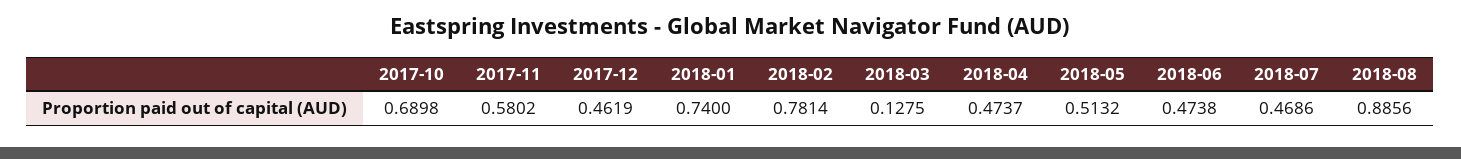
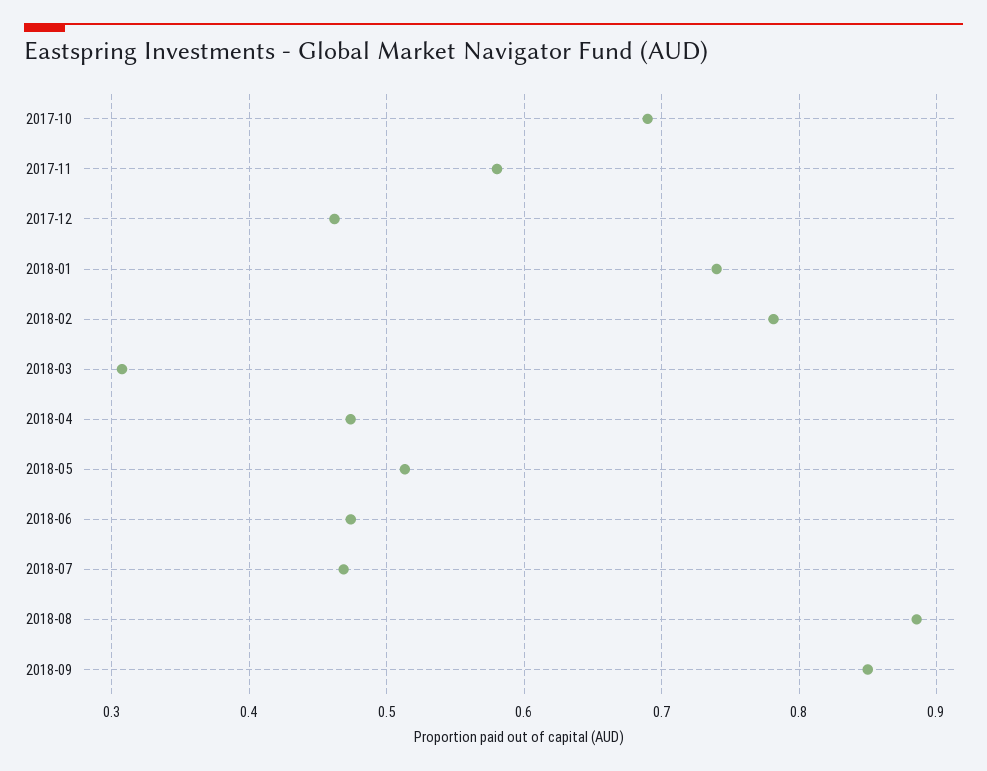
2018-03: 0.1275 -> 0.31
2018-09: none -> 0.85

